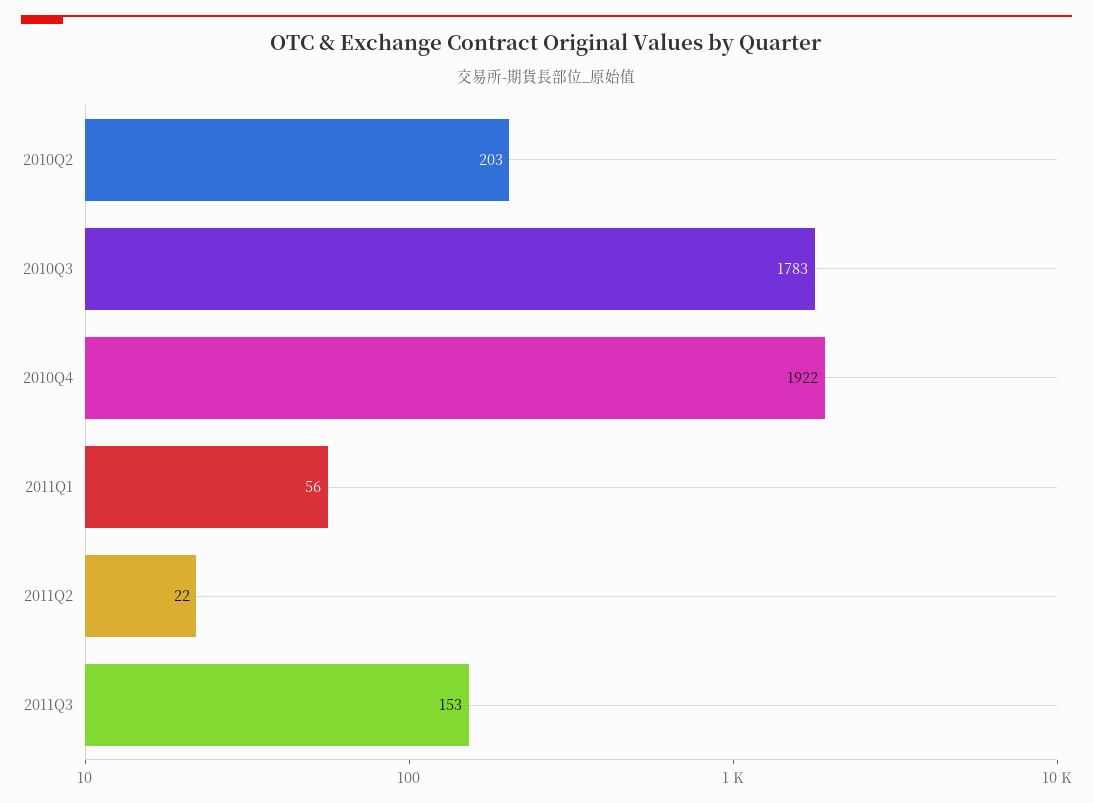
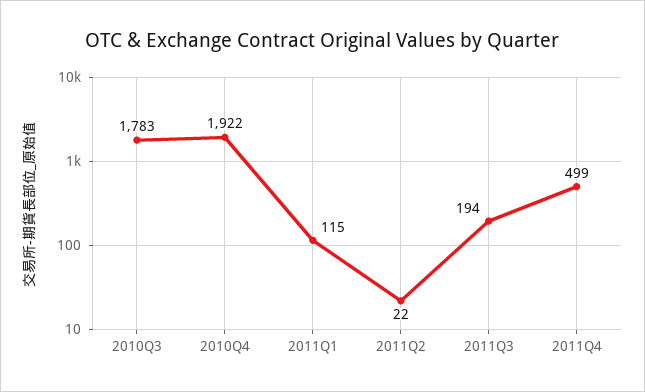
2010Q2: 203 -> none
2011Q1: 56 -> 115
2011Q3: 153 -> 194
2011Q4: none -> 499

